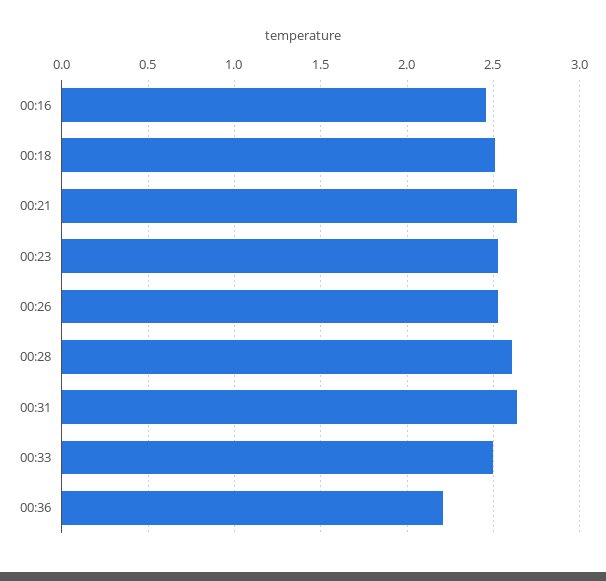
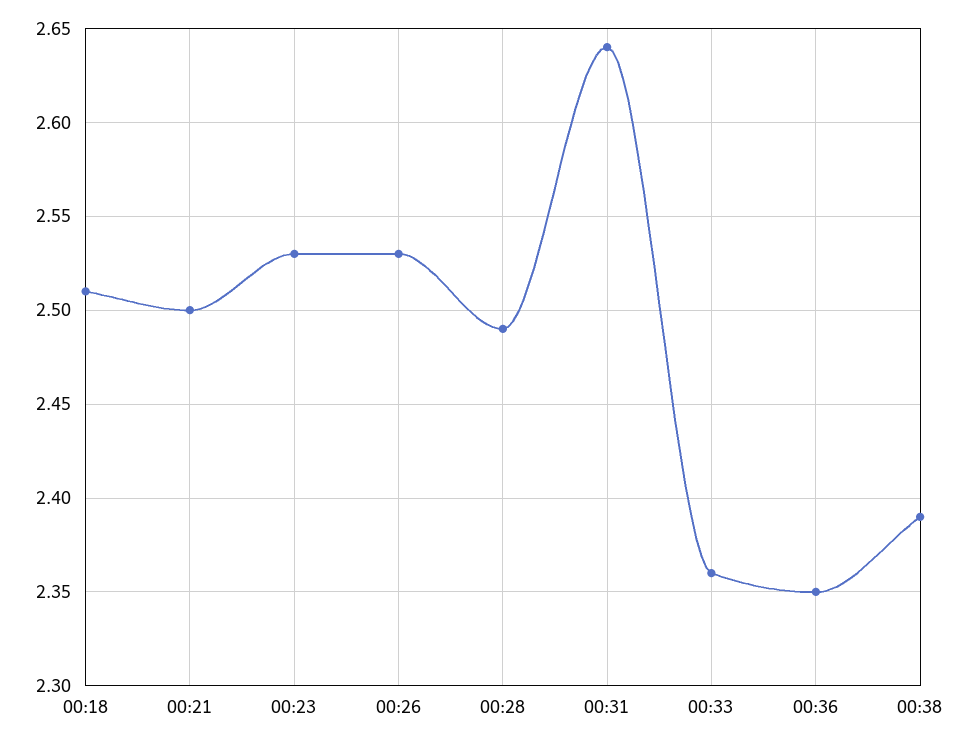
00:16: 2.45 -> none
00:21: 2.65 -> 2.5
00:28: 2.6 -> 2.49
00:33: 2.5 -> 2.36
00:36: 2.2 -> 2.35
00:38: none -> 2.39

